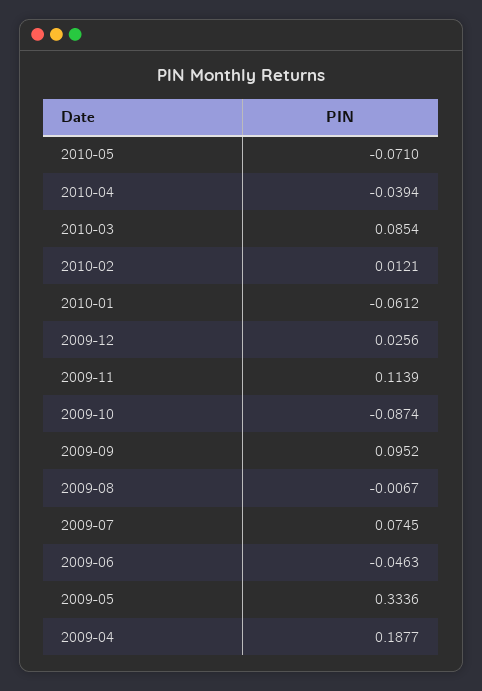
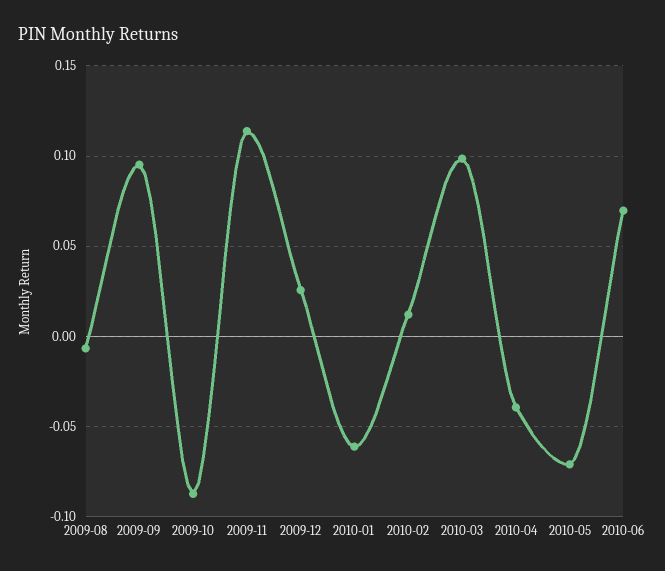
2010-03: 0.0854 -> 0.1
2009-07: 0.0745 -> none
2009-06: -0.0463 -> none
2009-05: 0.3336 -> none
2009-04: 0.1877 -> none
2010-06: none -> 0.07

